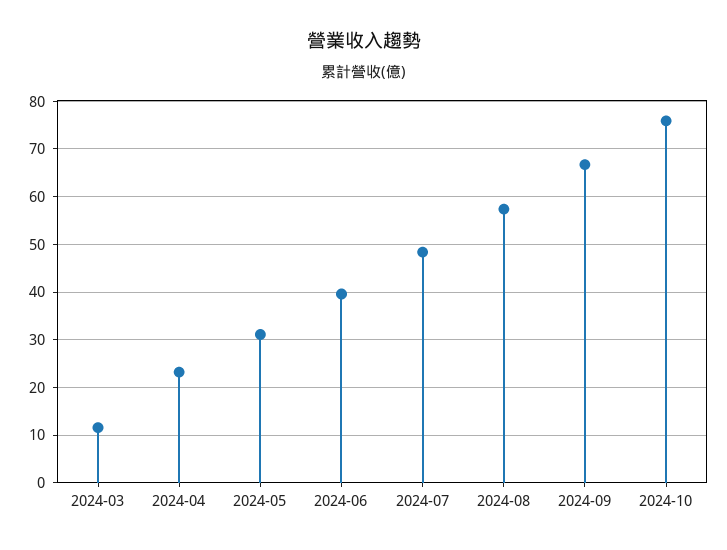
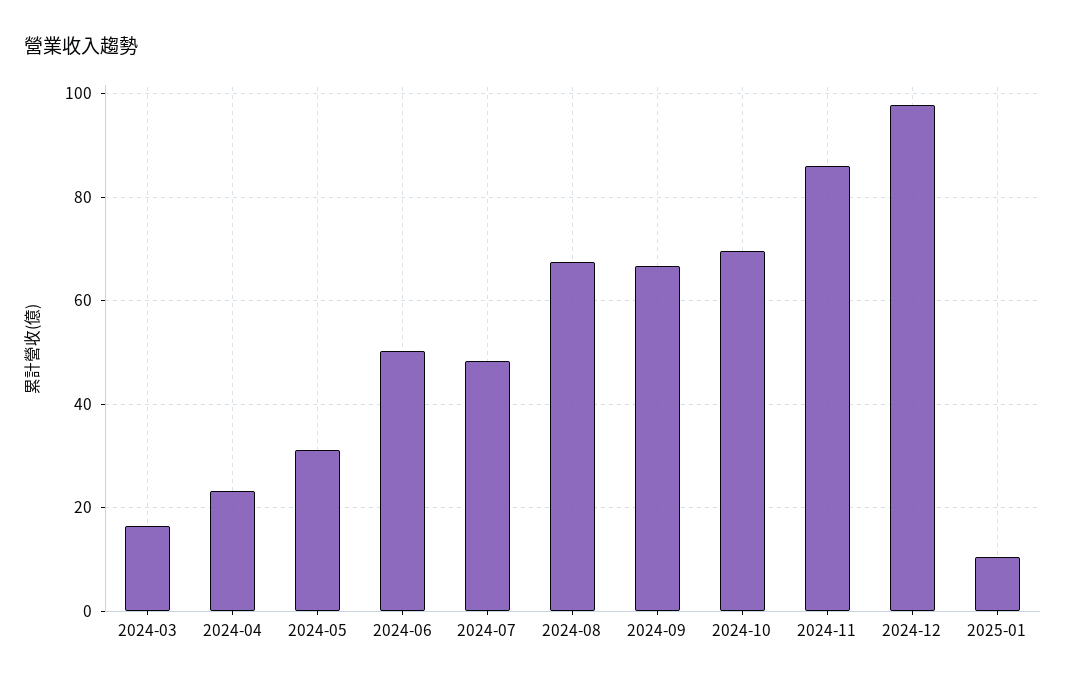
2024-03: 12 -> 16
2024-06: 40 -> 50
2024-08: 58 -> 68
2024-10: 76 -> 70
2024-11: none -> 86
2024-12: none -> 98
2025-01: none -> 10

